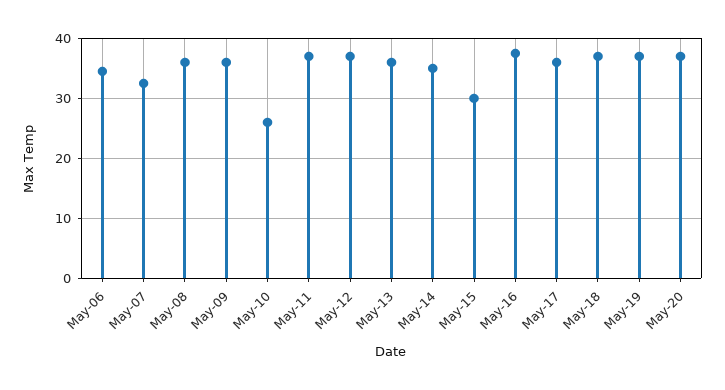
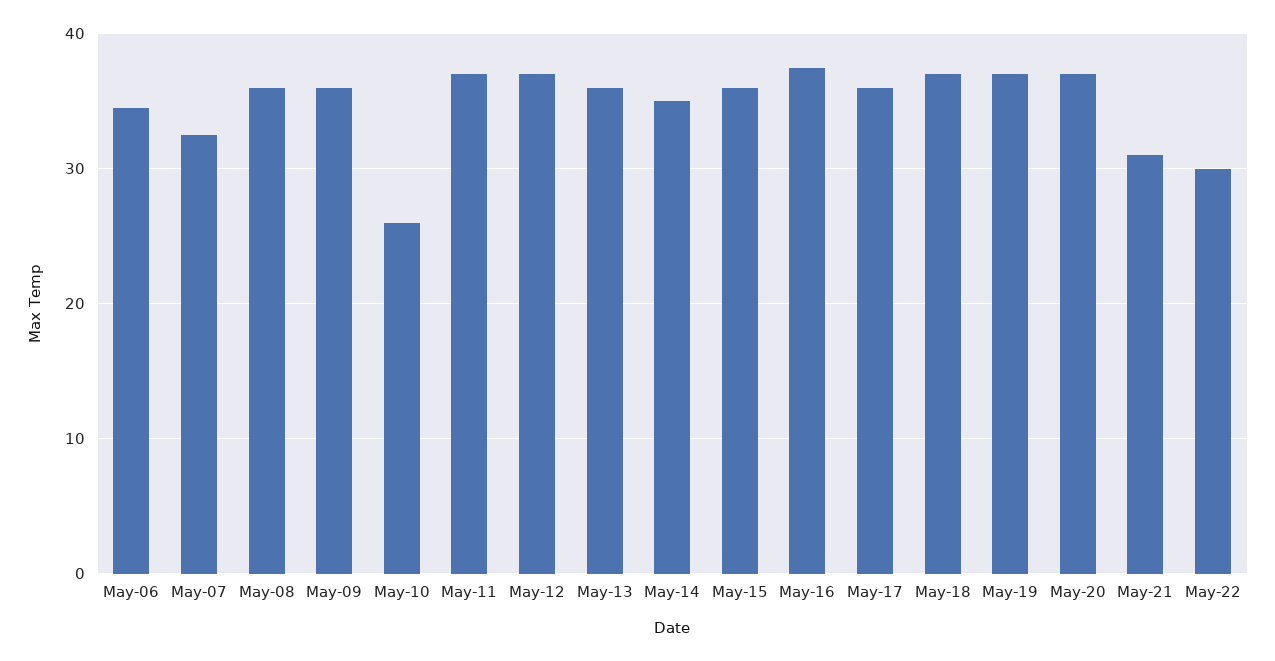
May-15: 30 -> 36
May-21: none -> 31
May-22: none -> 30

